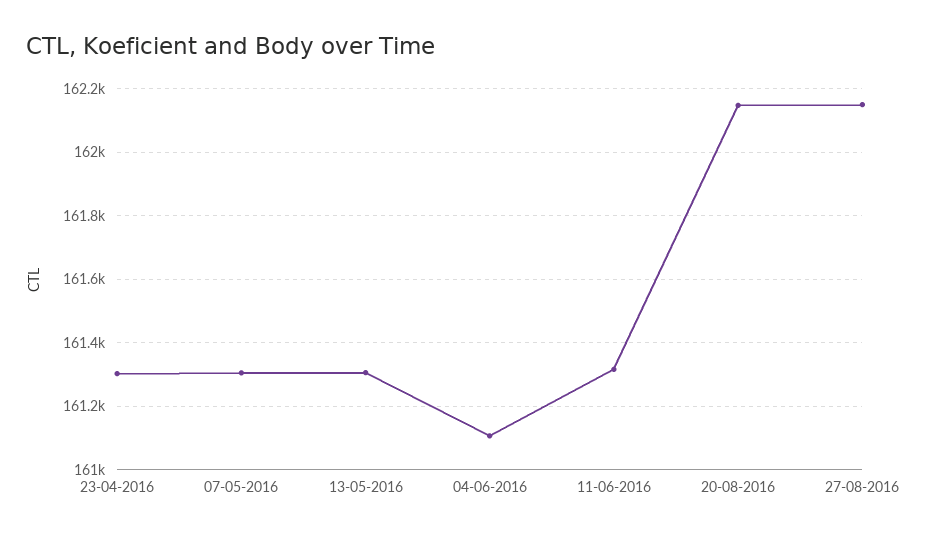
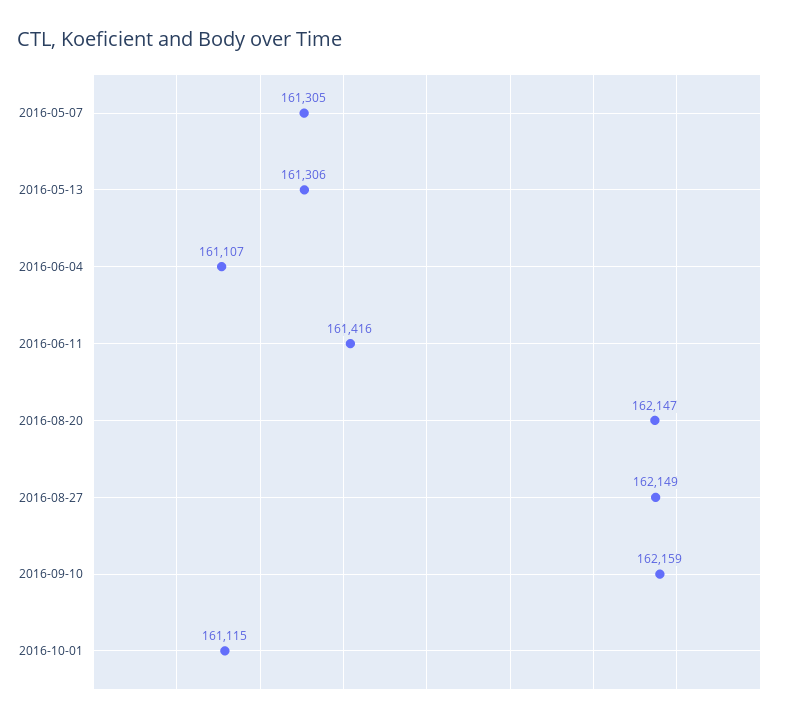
23-04-2016: 161300 -> none
11-06-2016: 161320 -> 161416
2016-09-10: none -> 162159
2016-10-01: none -> 161115

